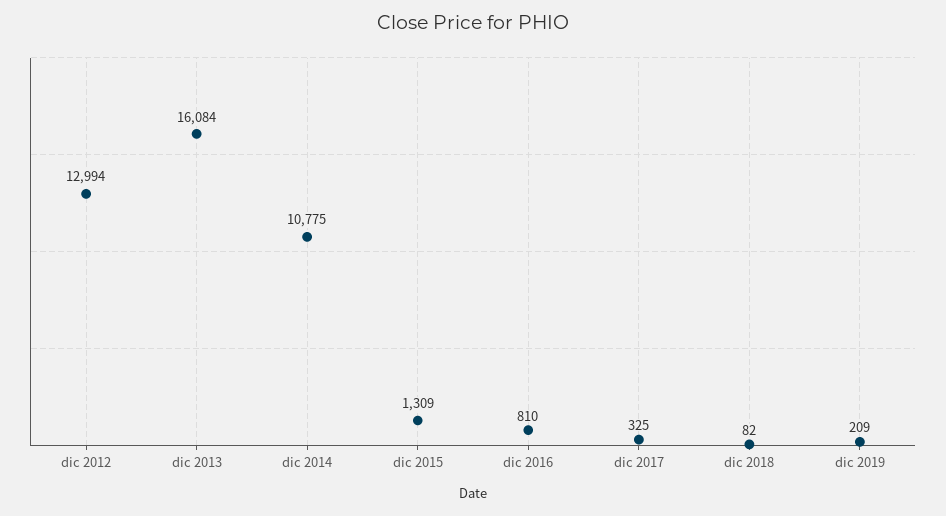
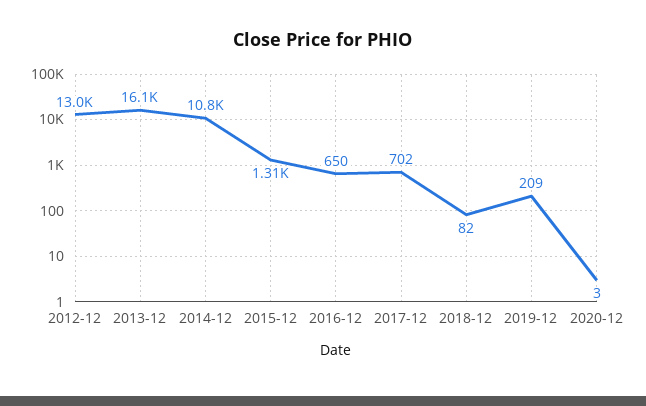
dic 2016: 810 -> 650
dic 2017: 325 -> 702
2020-12: none -> 3

